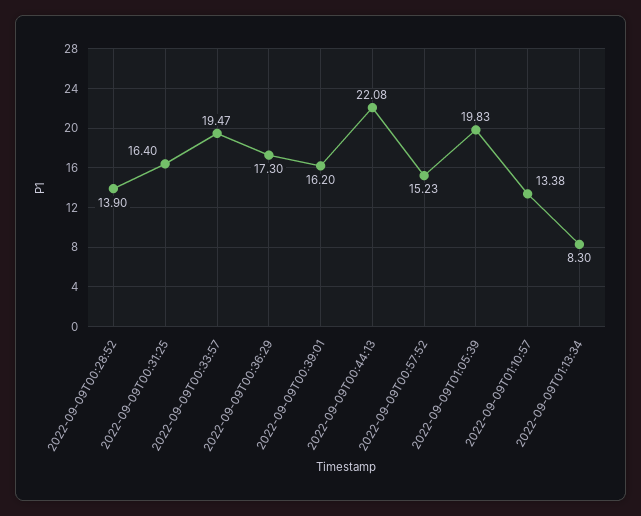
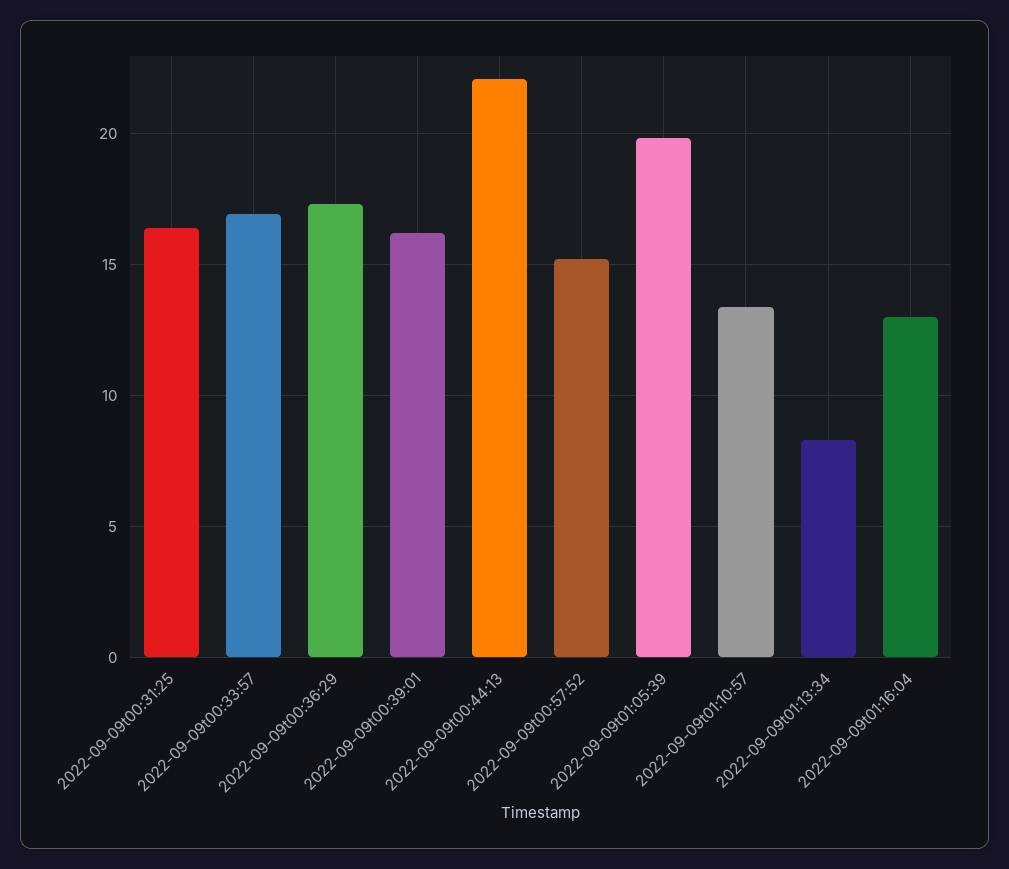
2022-09-09T00:28:52: 13.9 -> none
2022-09-09T00:33:57: 19.47 -> 17
2022-09-09t01:16:04: none -> 13

